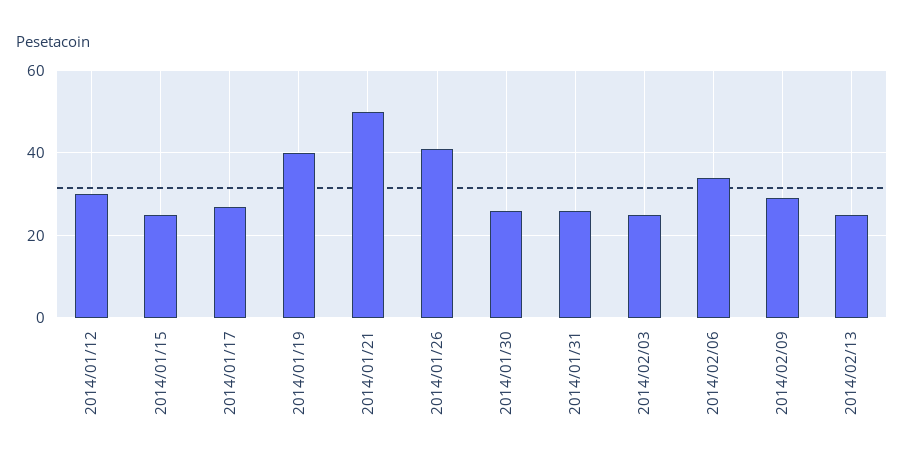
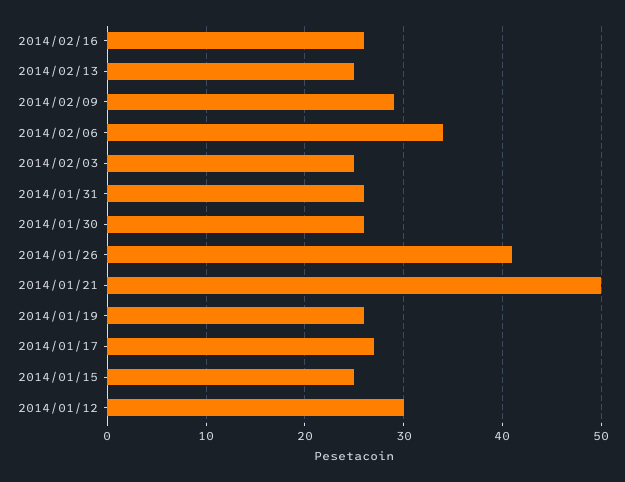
2014/01/19: 40 -> 26
2014/02/16: none -> 26

